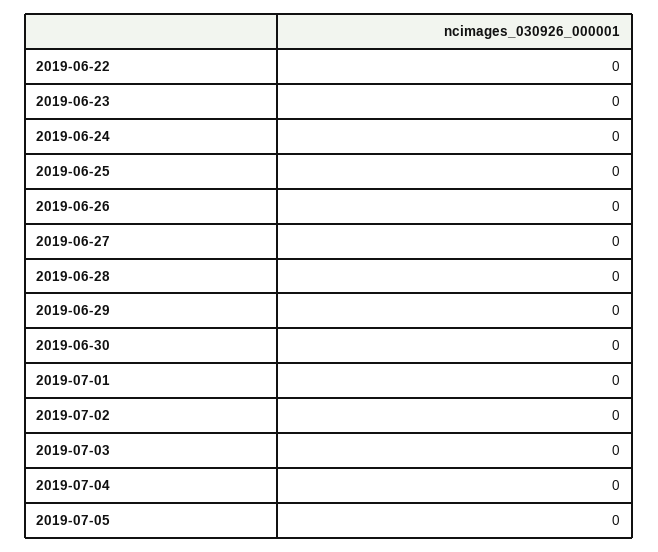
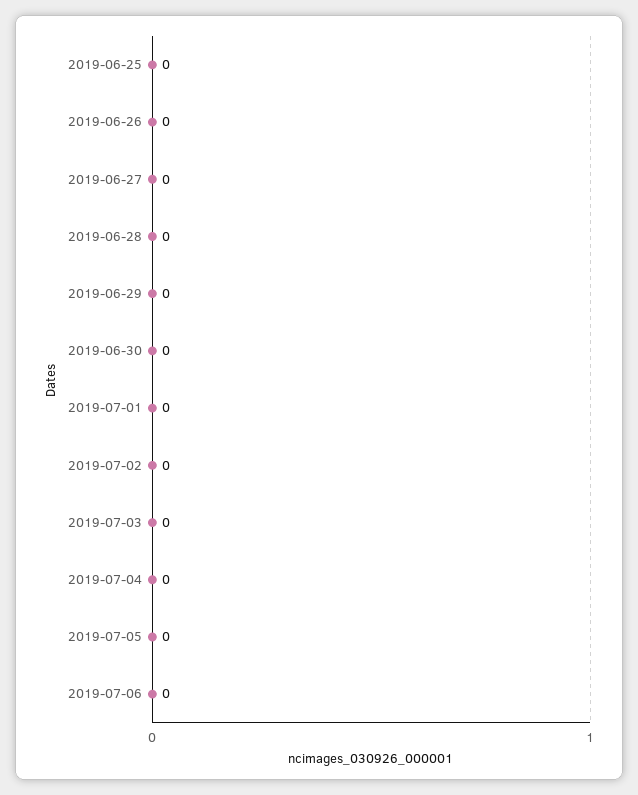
2019-06-22: 0 -> none
2019-06-23: 0 -> none
2019-06-24: 0 -> none
2019-07-06: none -> 0

